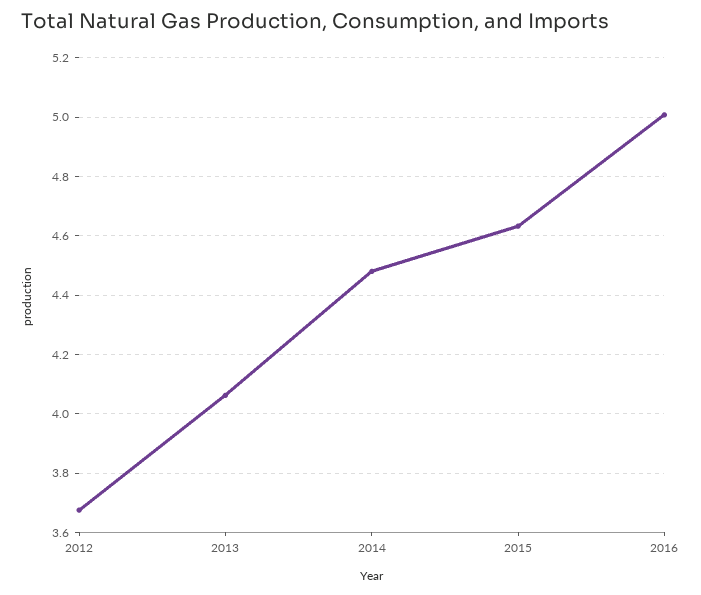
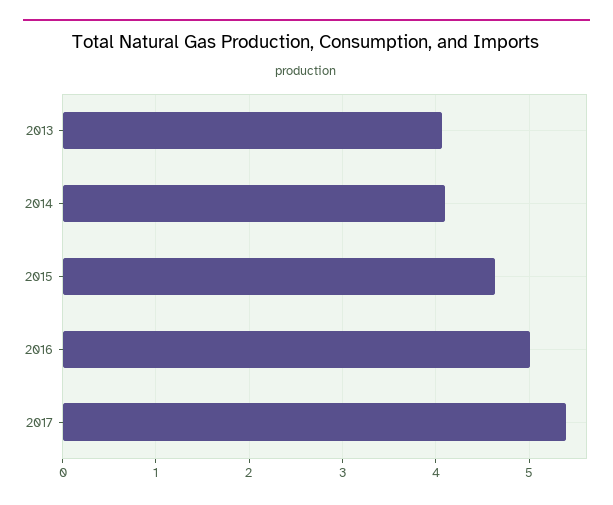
2012: 3.675 -> none
2014: 4.475 -> 4.1
2017: none -> 5.4

